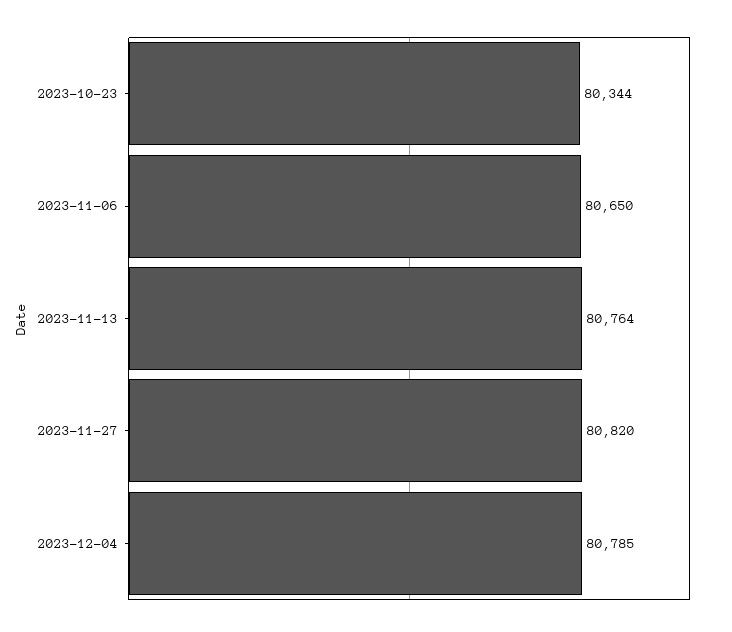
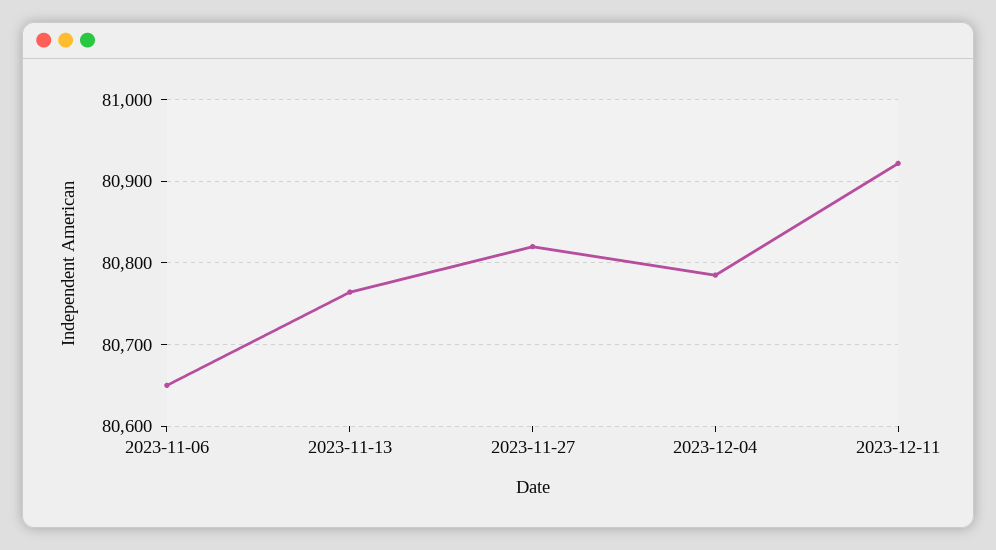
2023-10-23: 80344 -> none
2023-12-11: none -> 80920

